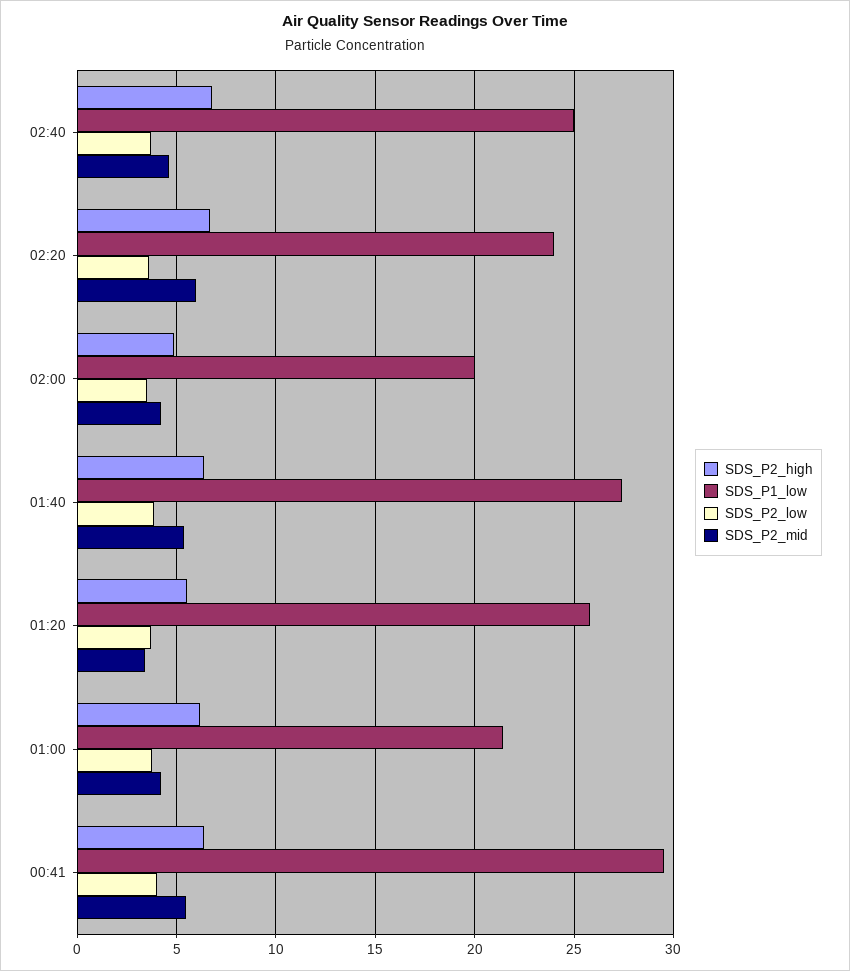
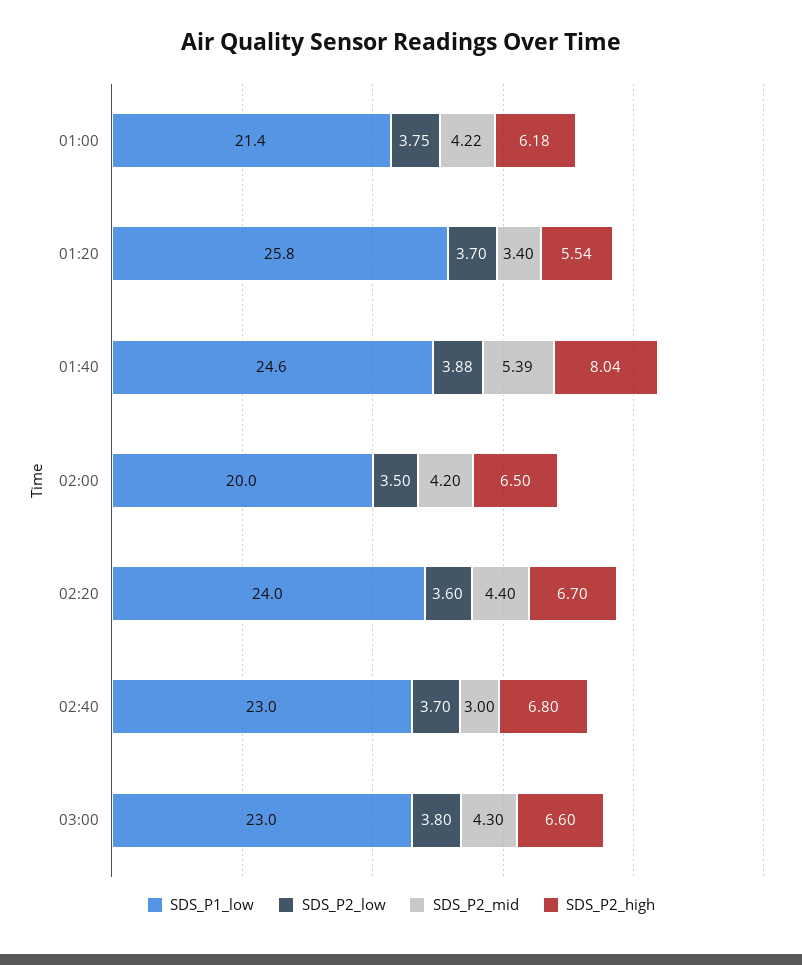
SDS_P1_low, 02:40: 25 -> 23
SDS_P2_mid, 02:40: 4.5 -> 3
SDS_P2_mid, 02:20: 6 -> 4.4
SDS_P2_high, 02:00: 5 -> 6.5
SDS_P2_high, 01:40: 6.5 -> 8.04
SDS_P1_low, 01:40: 27.5 -> 24.6
SDS_P2_high, 00:41: 6.5 -> none
SDS_P1_low, 00:41: 29.5 -> none
SDS_P2_low, 00:41: 4 -> none
SDS_P2_mid, 00:41: 5.5 -> none
SDS_P1_low, 03:00: none -> 23
SDS_P2_low, 03:00: none -> 3.8
SDS_P2_mid, 03:00: none -> 4.3
SDS_P2_high, 03:00: none -> 6.6

